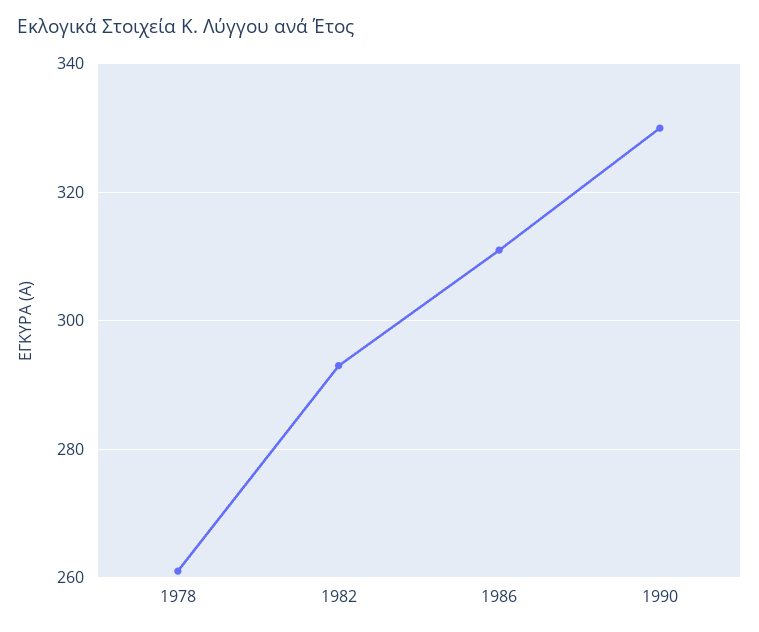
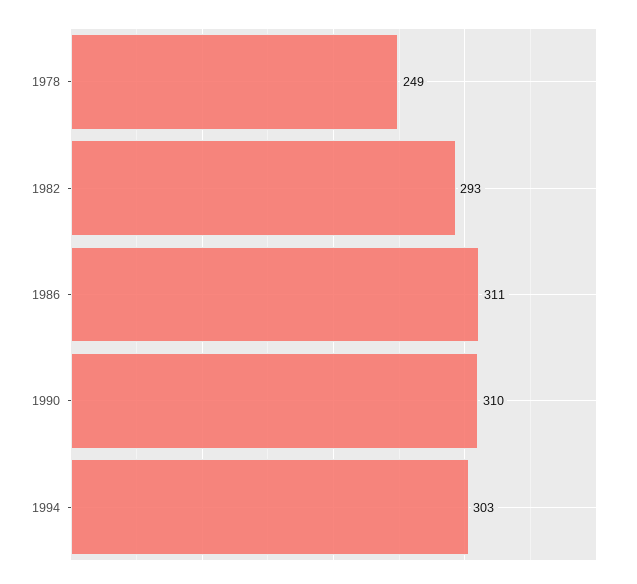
1978: 260 -> 249
1990: 330 -> 310
1994: none -> 303

